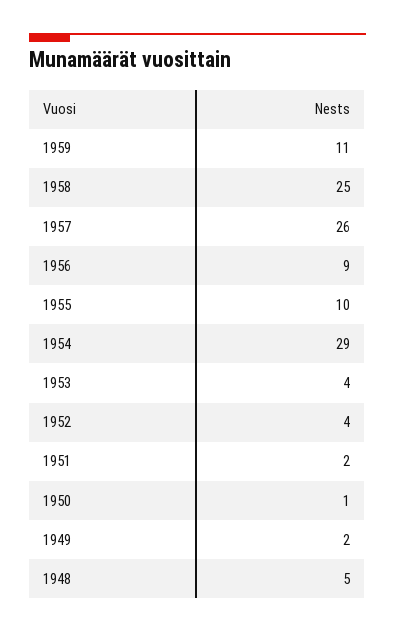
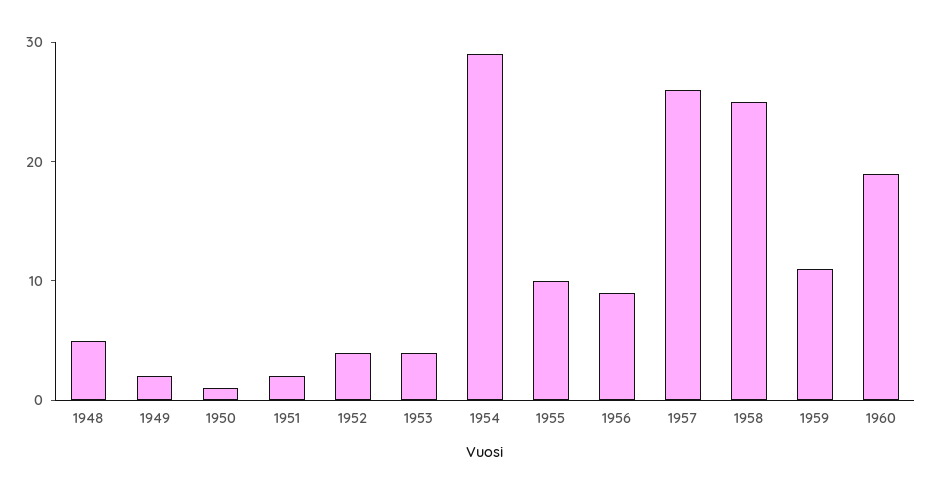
1960: none -> 19

